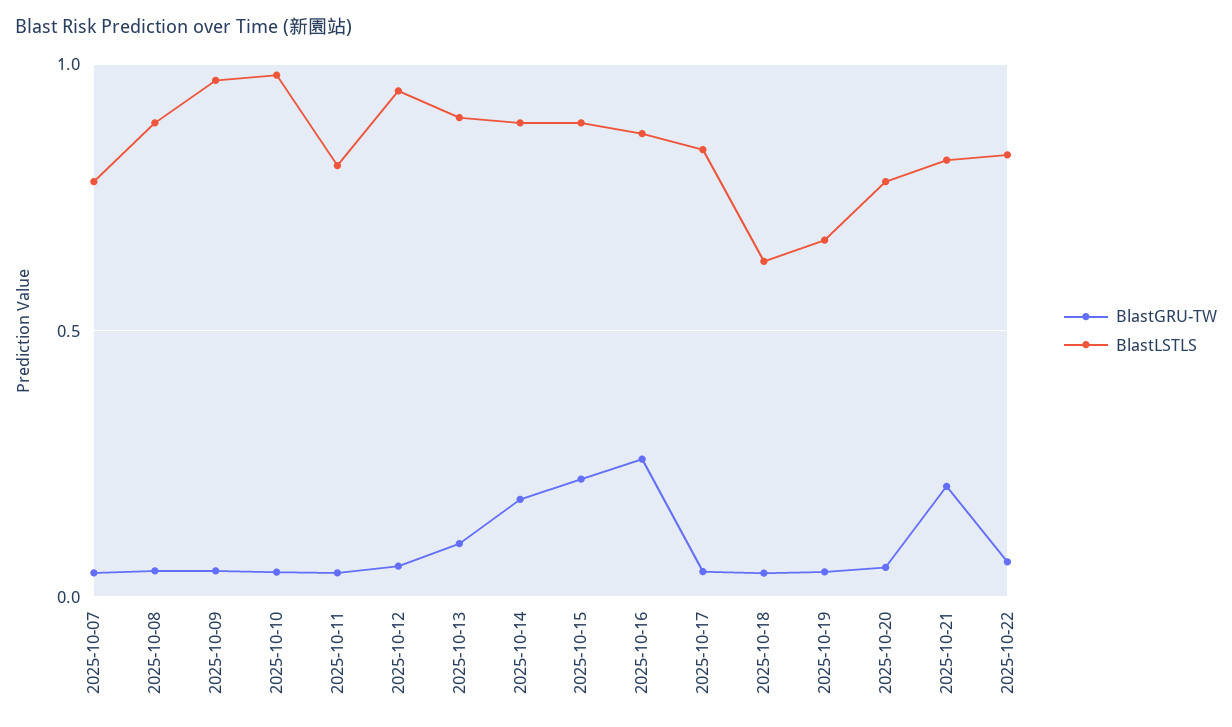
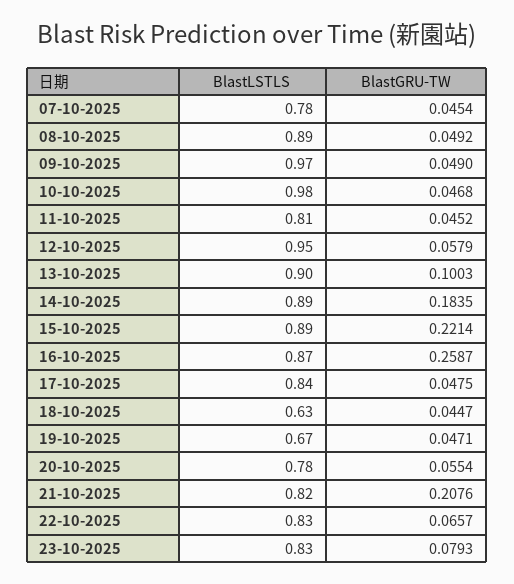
BlastLSTLS, 23-10-2025: none -> 0.83
BlastGRU-TW, 23-10-2025: none -> 0.0793

